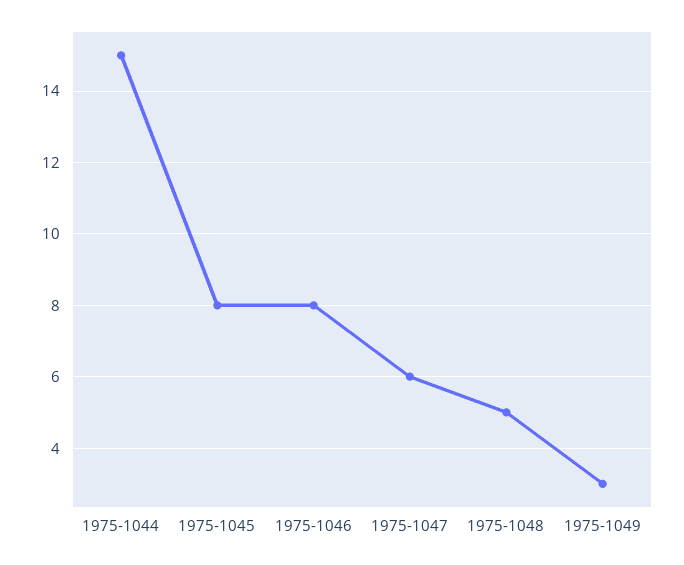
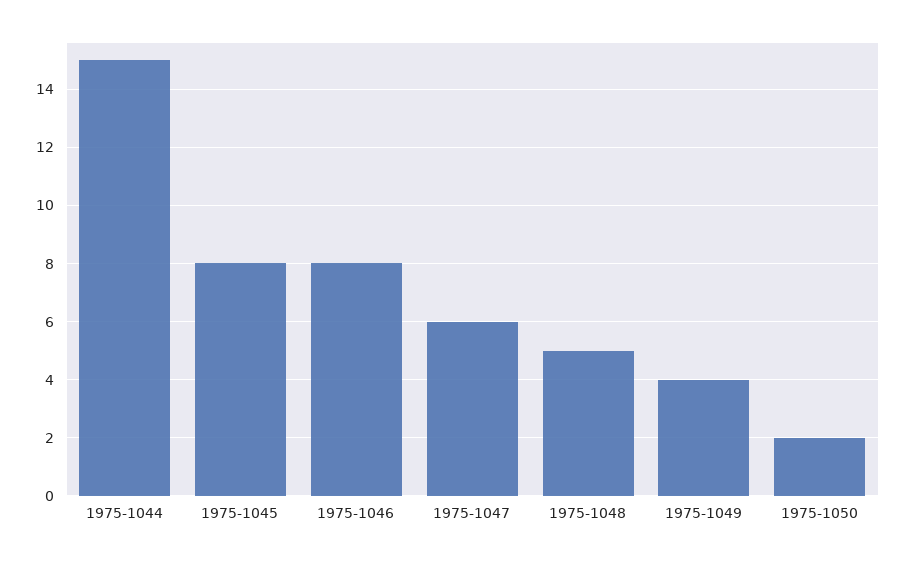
1975-1049: 3 -> 4
1975-1050: none -> 2

